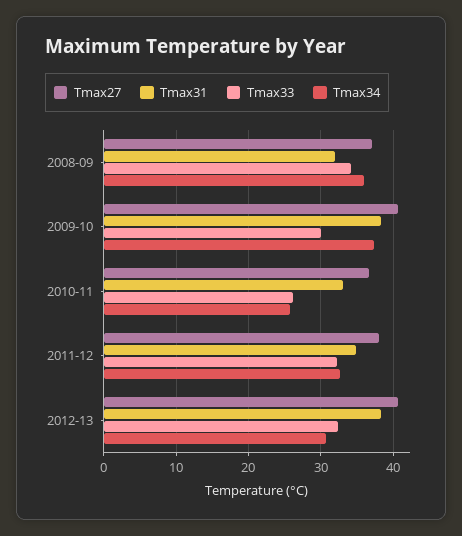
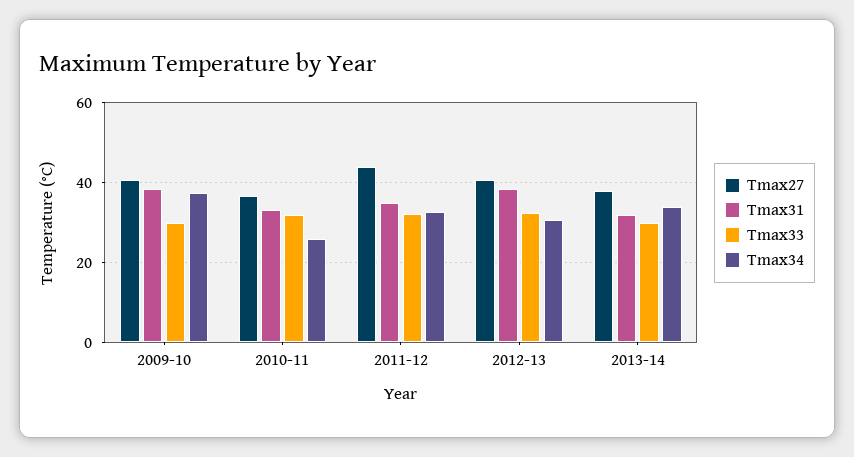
Tmax27, 2008-09: 37 -> none
Tmax31, 2008-09: 32 -> none
Tmax33, 2008-09: 34 -> none
Tmax34, 2008-09: 36 -> none
Tmax33, 2010-11: 26 -> 32
Tmax27, 2011-12: 38 -> 44
Tmax27, 2013-14: none -> 38
Tmax31, 2013-14: none -> 32
Tmax33, 2013-14: none -> 30
Tmax34, 2013-14: none -> 34

